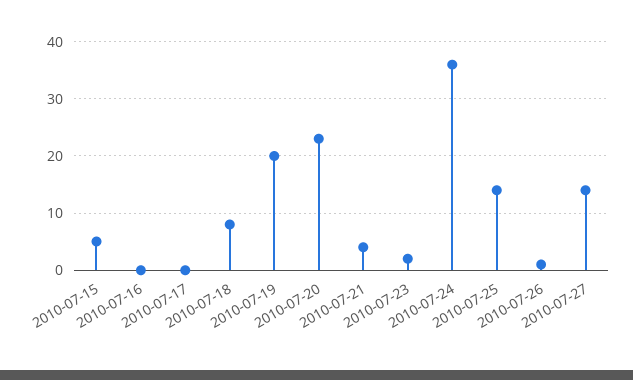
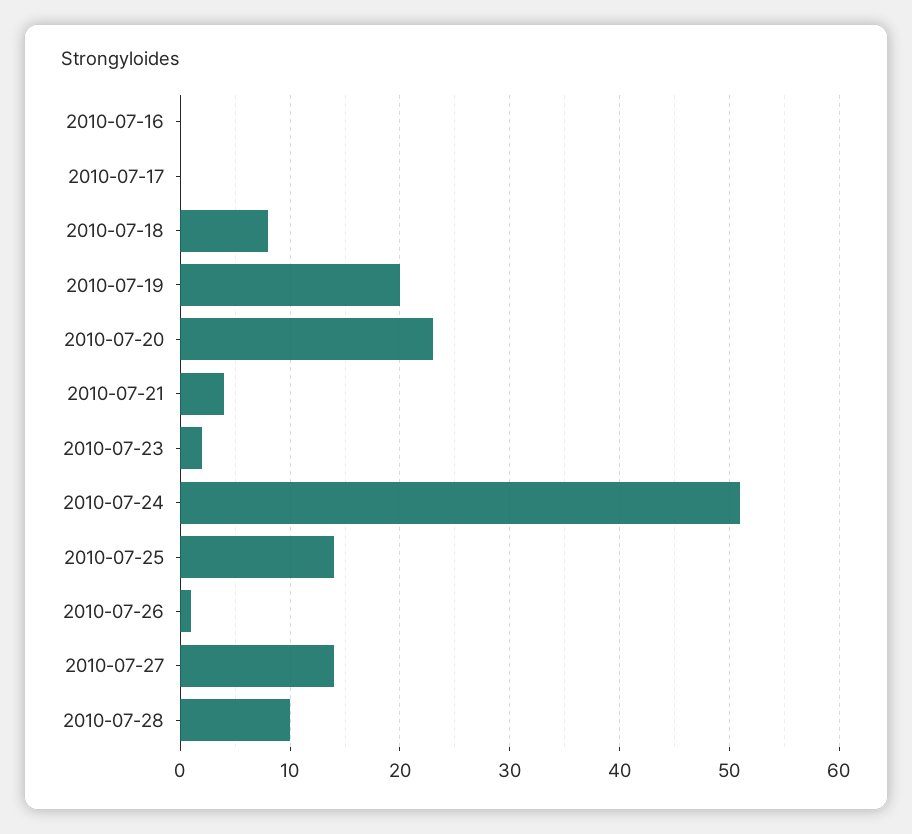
2010-07-15: 5 -> none
2010-07-24: 35 -> 51
2010-07-28: none -> 10

